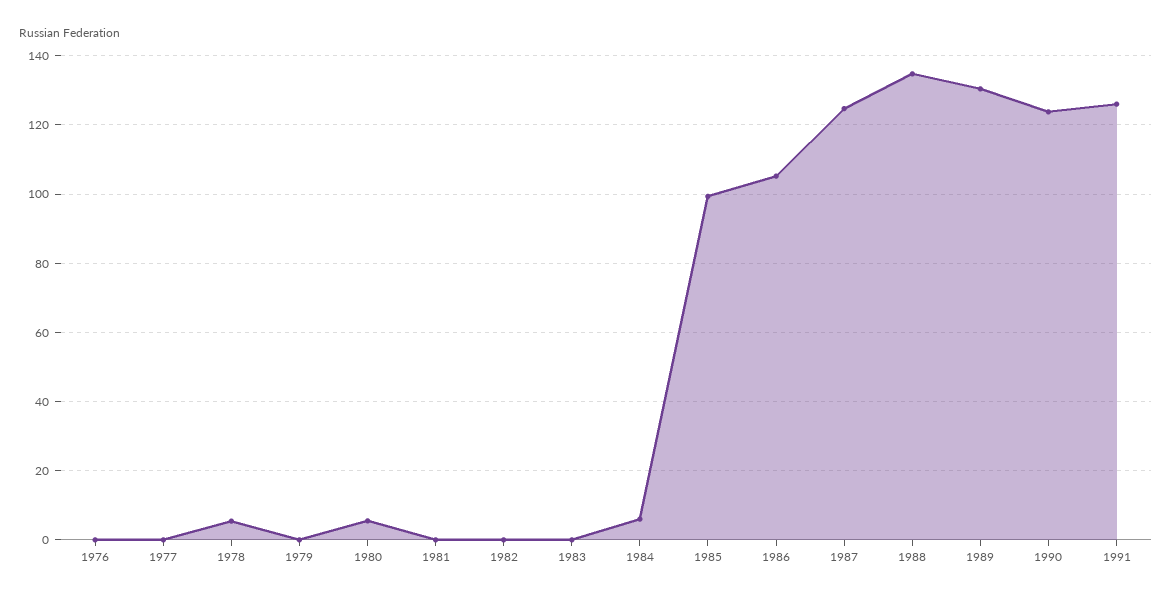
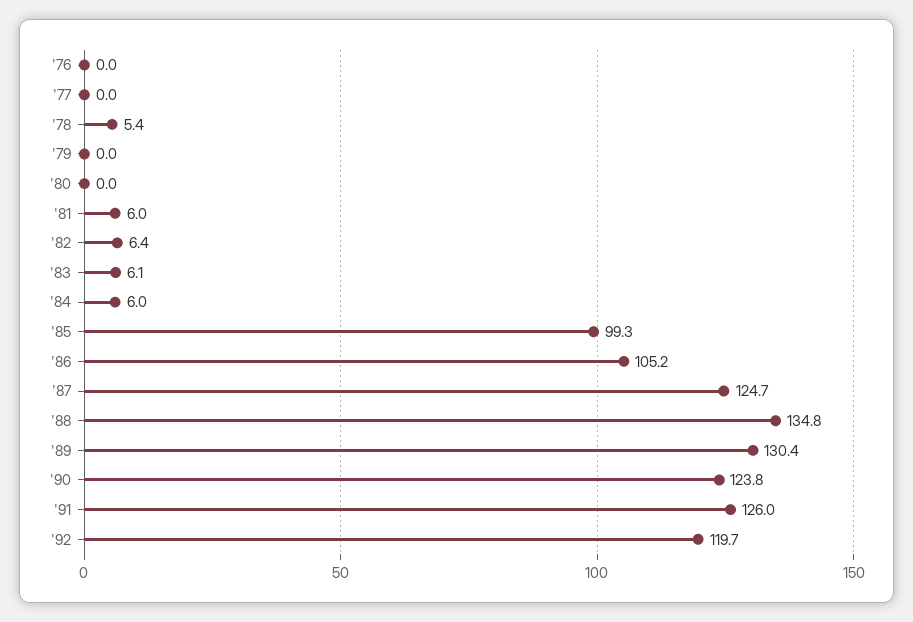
1980: 6 -> 0
1981: 0 -> 6
1982: 0 -> 6.4
1983: 0 -> 6.1
'92: none -> 119.7

